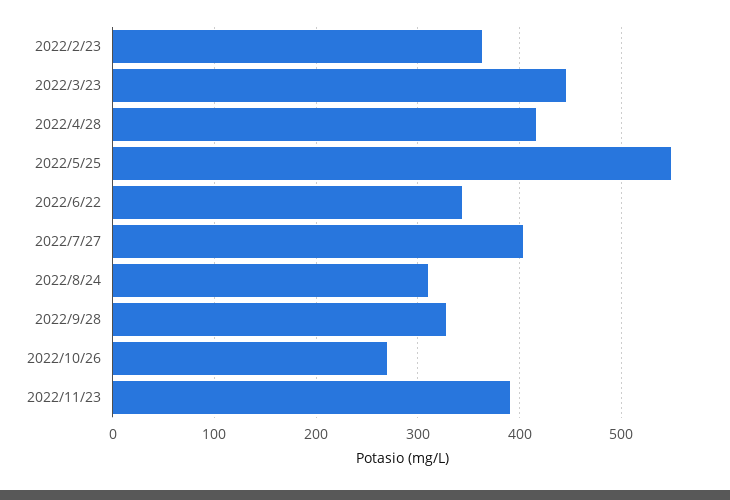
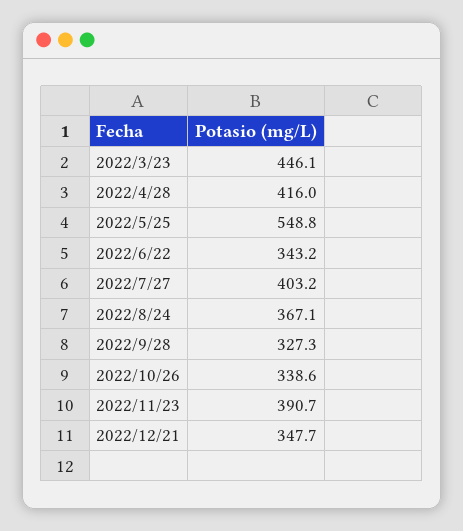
2022/2/23: 360 -> none
2022/8/24: 310 -> 367.1
2022/10/26: 270 -> 338.6
2022/12/21: none -> 347.7

